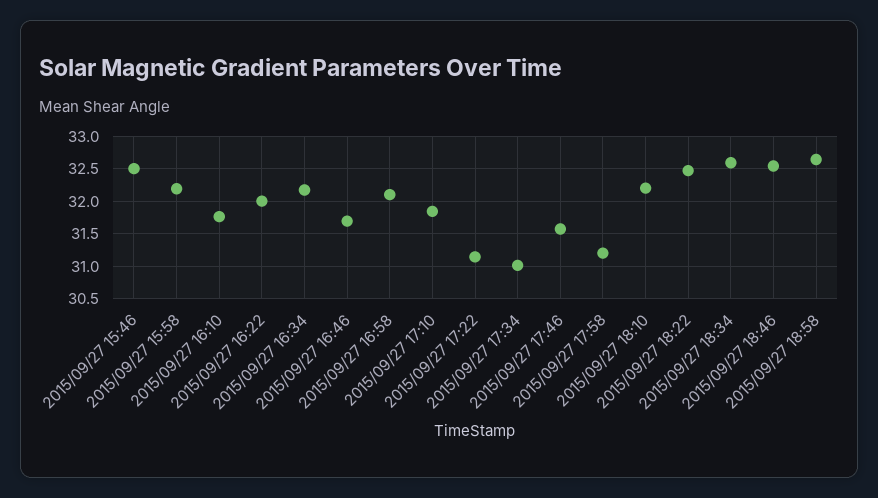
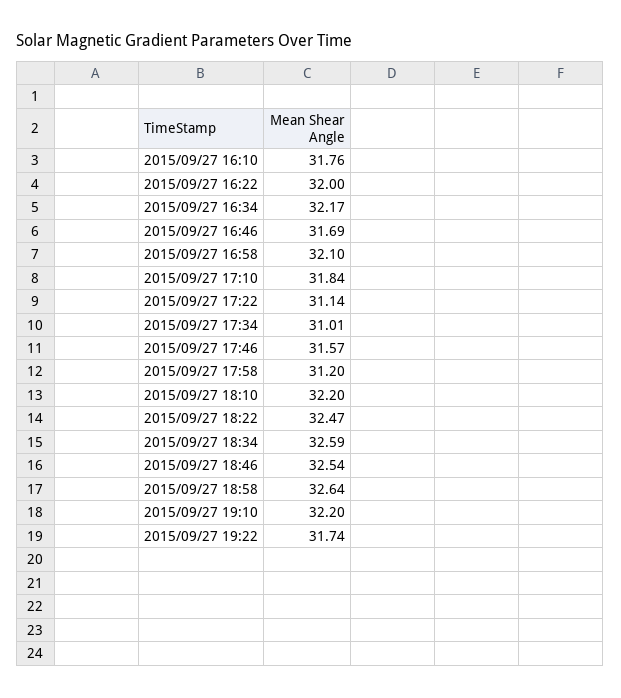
2015/09/27 15:46: 32.5 -> none
2015/09/27 15:58: 32.2 -> none
2015/09/27 19:10: none -> 32.2
2015/09/27 19:22: none -> 31.74

